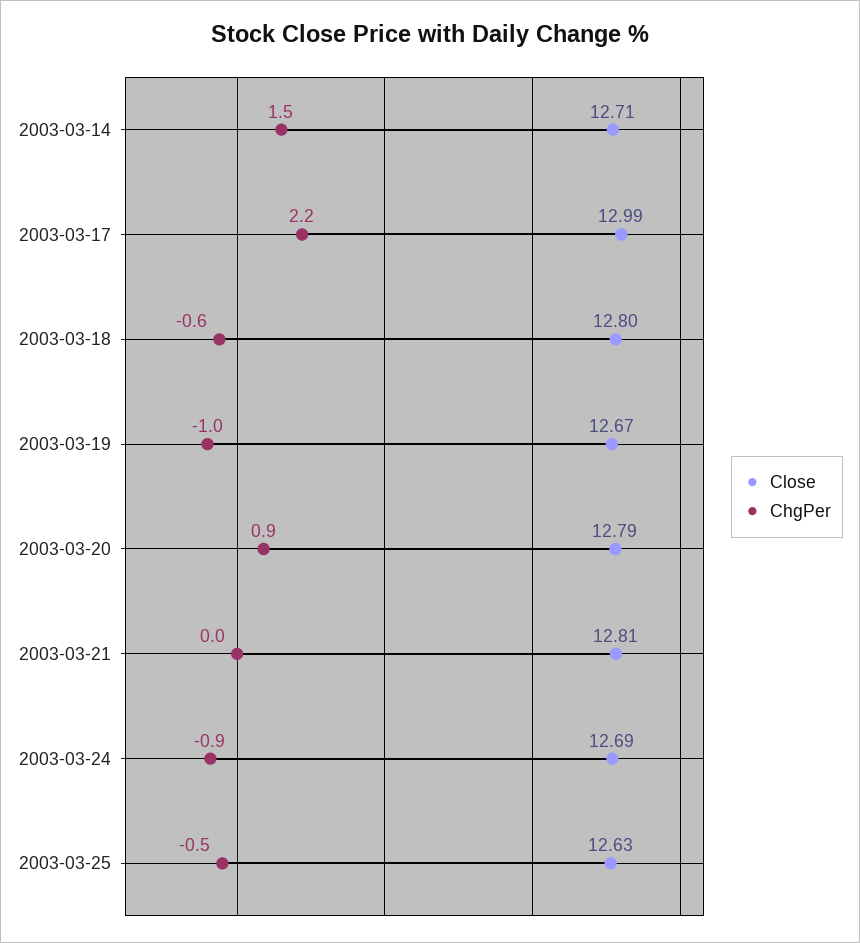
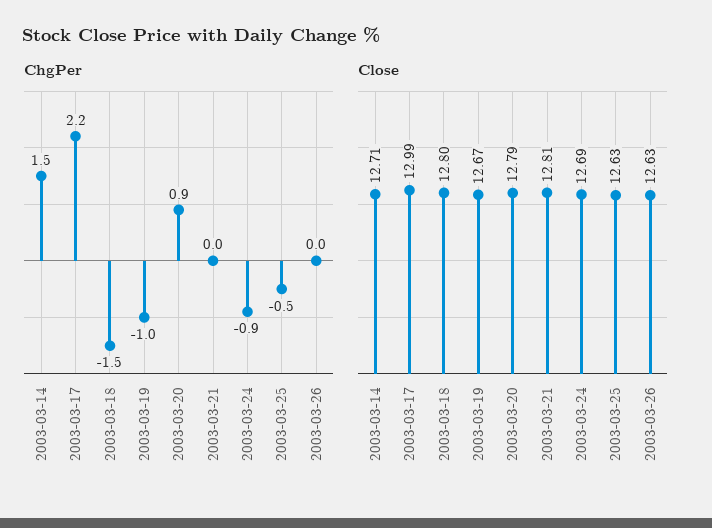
ChgPer, 2003-03-18: -0.6 -> -1.5
ChgPer, 2003-03-26: none -> 0
Close, 2003-03-26: none -> 12.63

